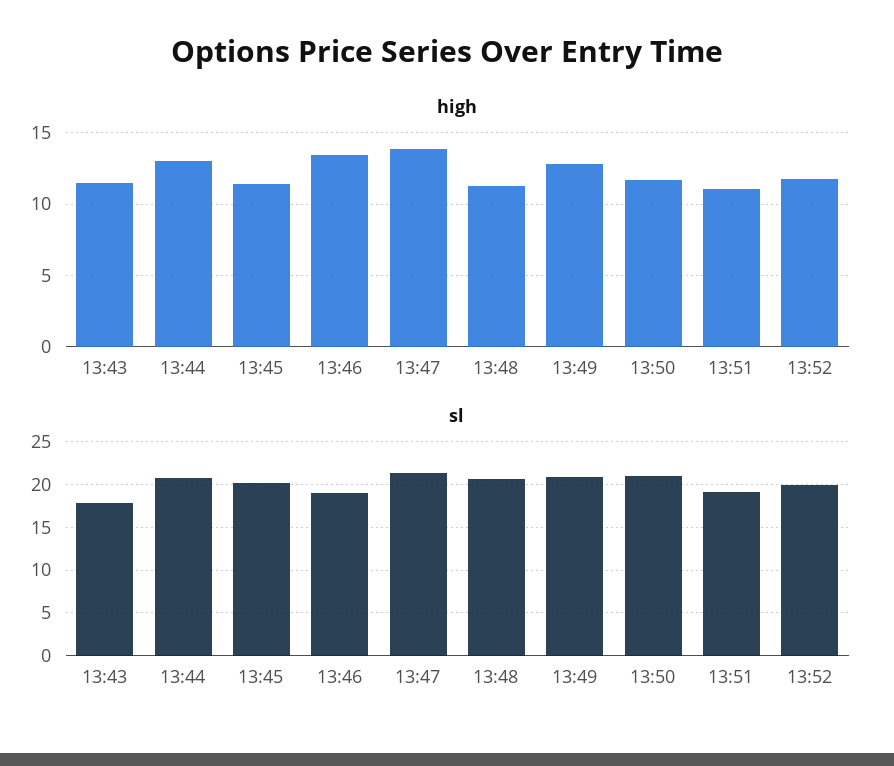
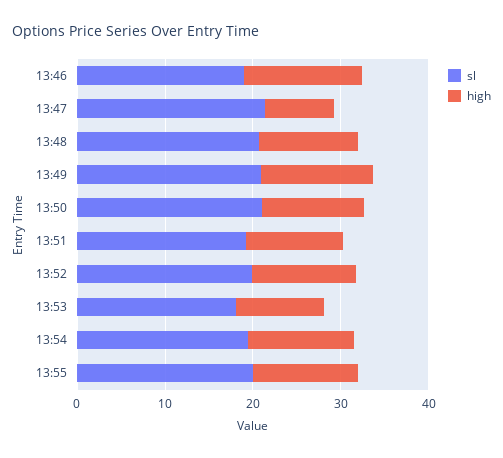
high, 13:43: 11.5 -> none
high, 13:44: 13 -> none
high, 13:45: 11.5 -> none
high, 13:47: 14 -> 8
sl, 13:43: 18 -> none
sl, 13:44: 21 -> none
sl, 13:45: 20 -> none
sl, 13:53: none -> 18
high, 13:53: none -> 10
sl, 13:54: none -> 20
high, 13:54: none -> 12
sl, 13:55: none -> 20
high, 13:55: none -> 12

